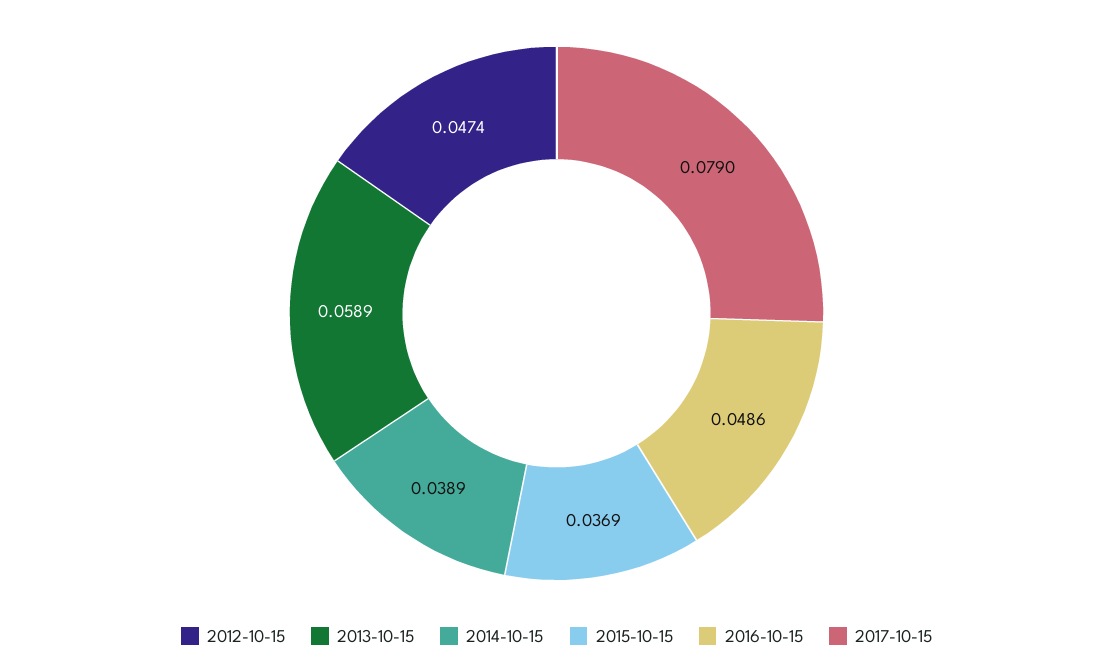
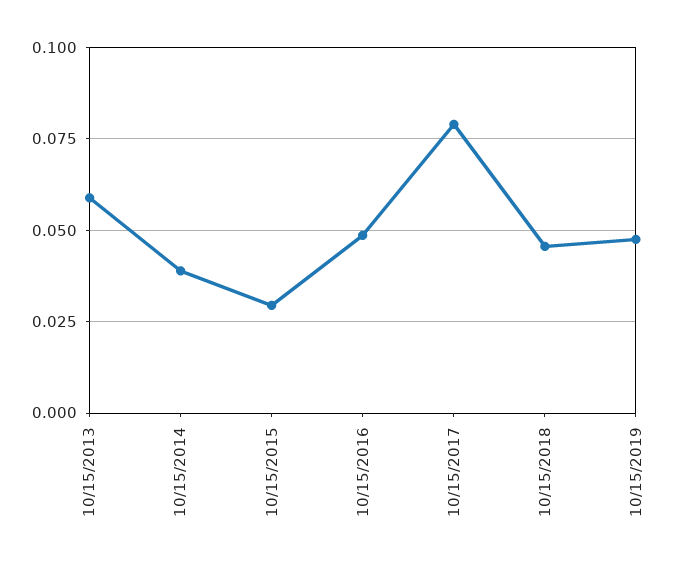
2012-10-15: 0.0474 -> none
2015-10-15: 0.0369 -> 0.03
10/15/2018: none -> 0.045
10/15/2019: none -> 0.0475

